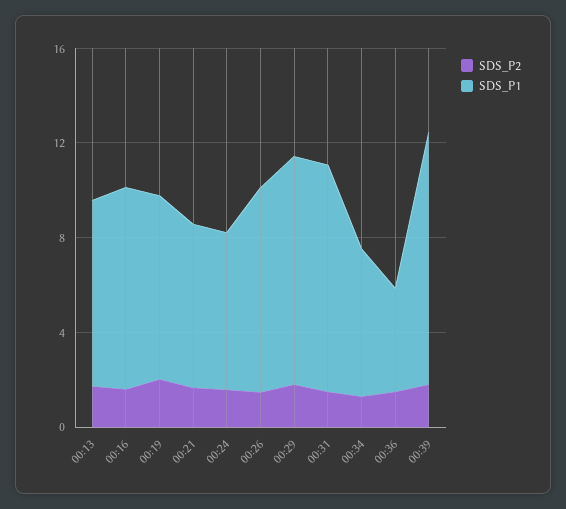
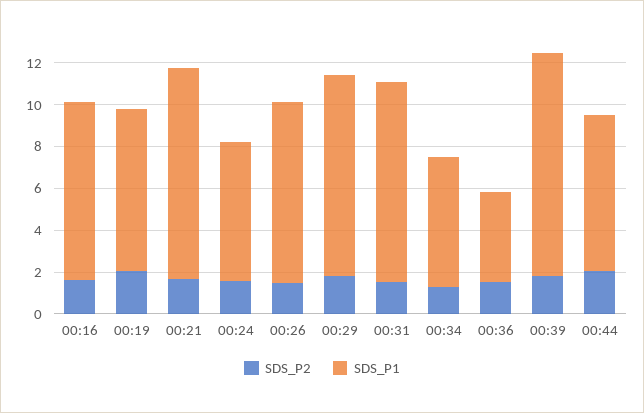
SDS_P2, 00:13: 2 -> none
SDS_P1, 00:13: 8 -> none
SDS_P1, 00:21: 7 -> 10
SDS_P2, 00:44: none -> 2
SDS_P1, 00:44: none -> 7.5

